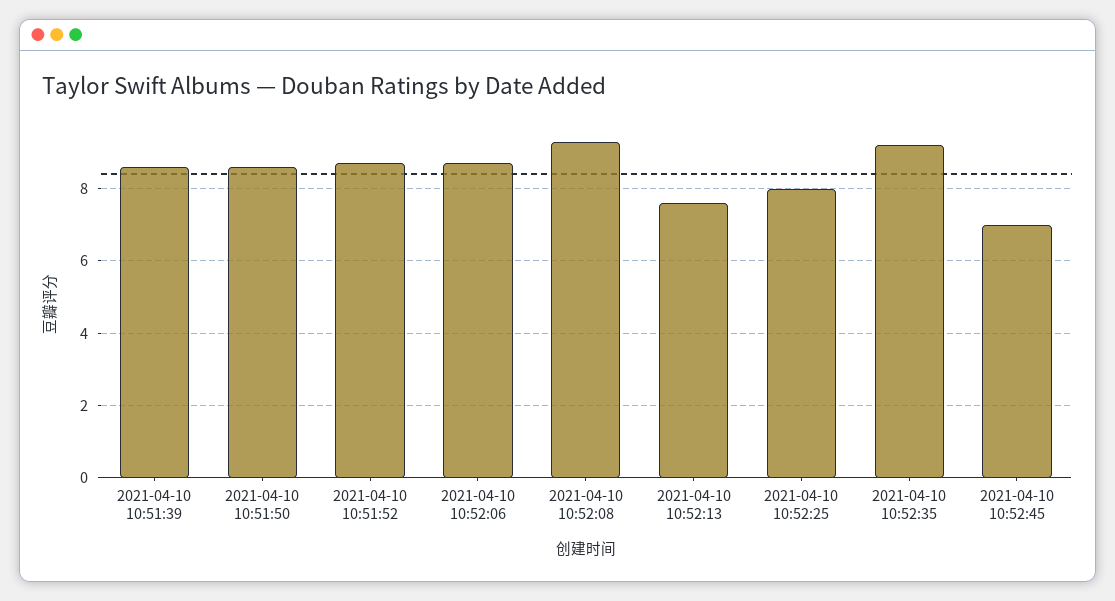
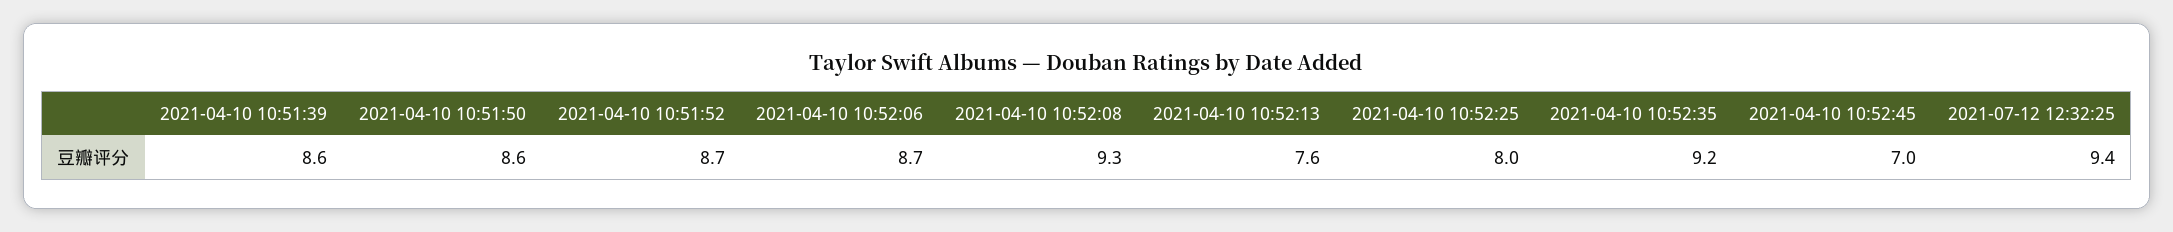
2021-07-12 12:32:25: none -> 9.4

